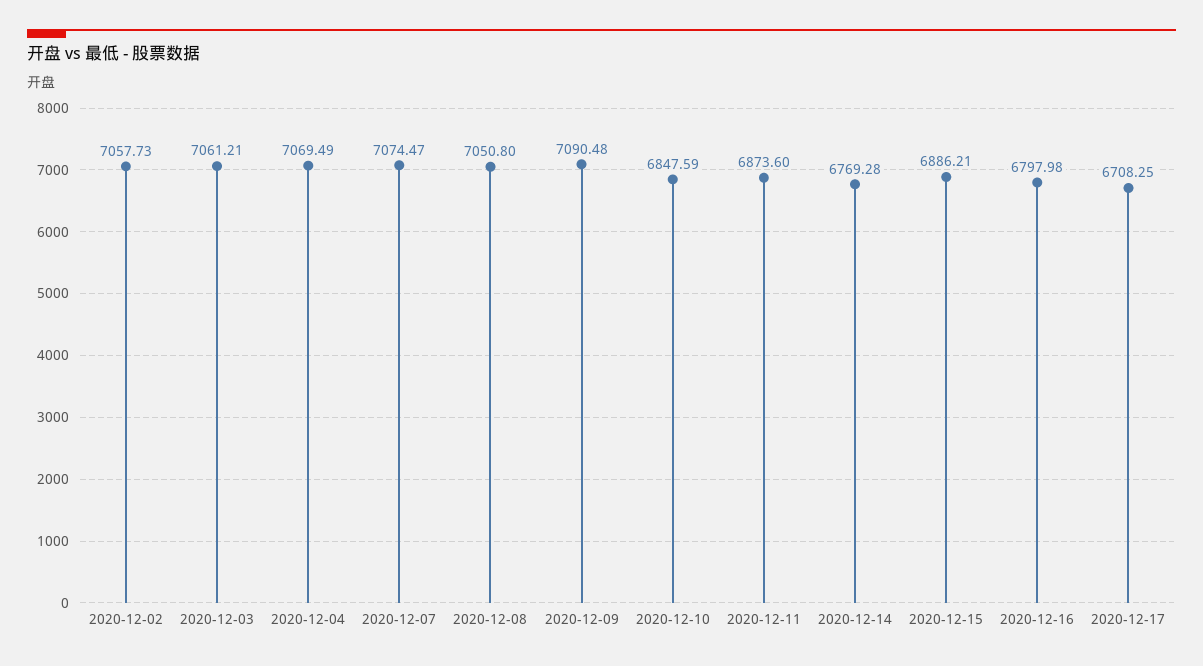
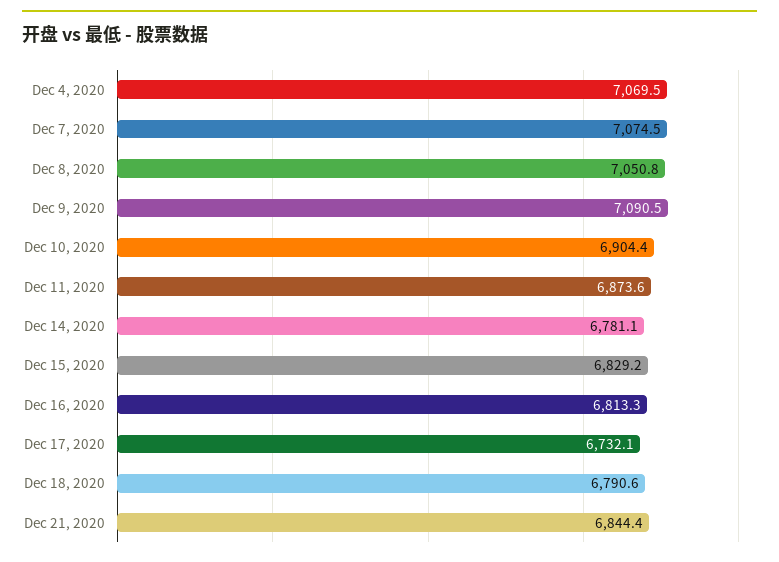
2020-12-02: 7057.73 -> none
2020-12-03: 7061.21 -> none
2020-12-10: 6847.59 -> 6904.4
2020-12-14: 6769.28 -> 6781.1
2020-12-15: 6886.21 -> 6829.2
2020-12-16: 6797.98 -> 6813.3
2020-12-17: 6708.25 -> 6732.1
Dec 18, 2020: none -> 6790.6
Dec 21, 2020: none -> 6844.4

